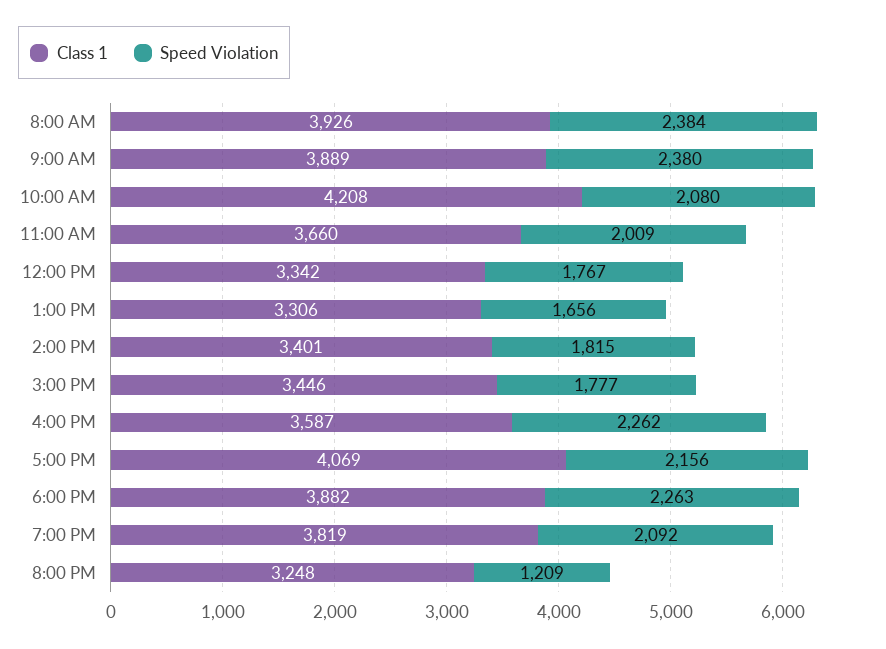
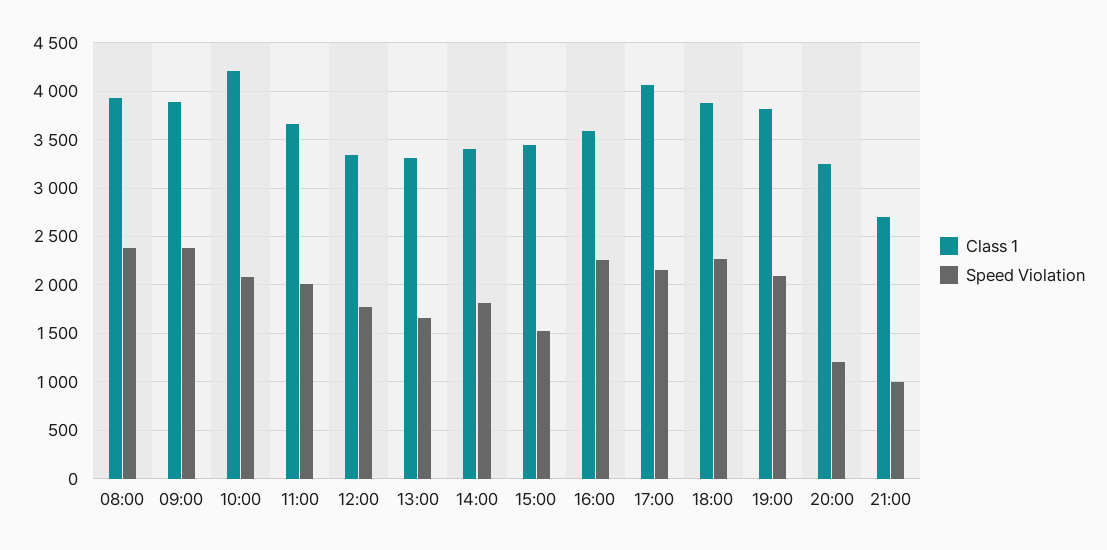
Speed Violation, 3:00 PM: 1777 -> 1500
Class 1, 21:00: none -> 2700
Speed Violation, 21:00: none -> 1000

